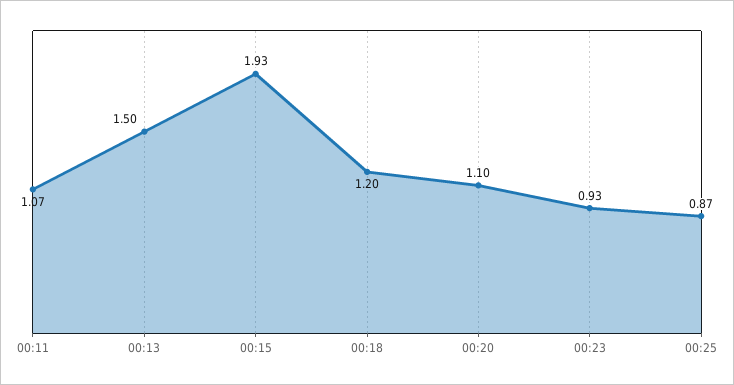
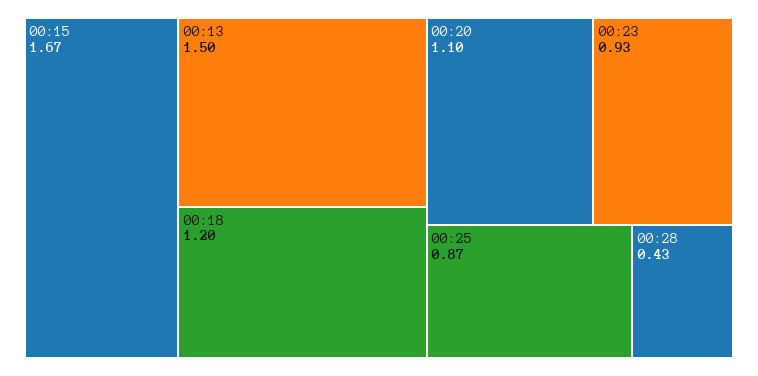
00:11: 1.07 -> none
00:15: 1.93 -> 1.67
00:28: none -> 0.43

